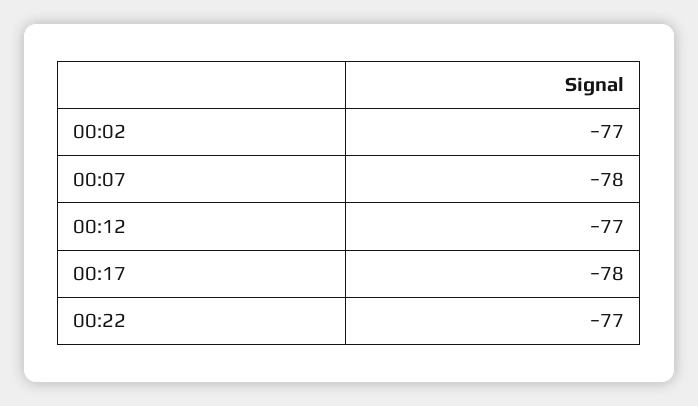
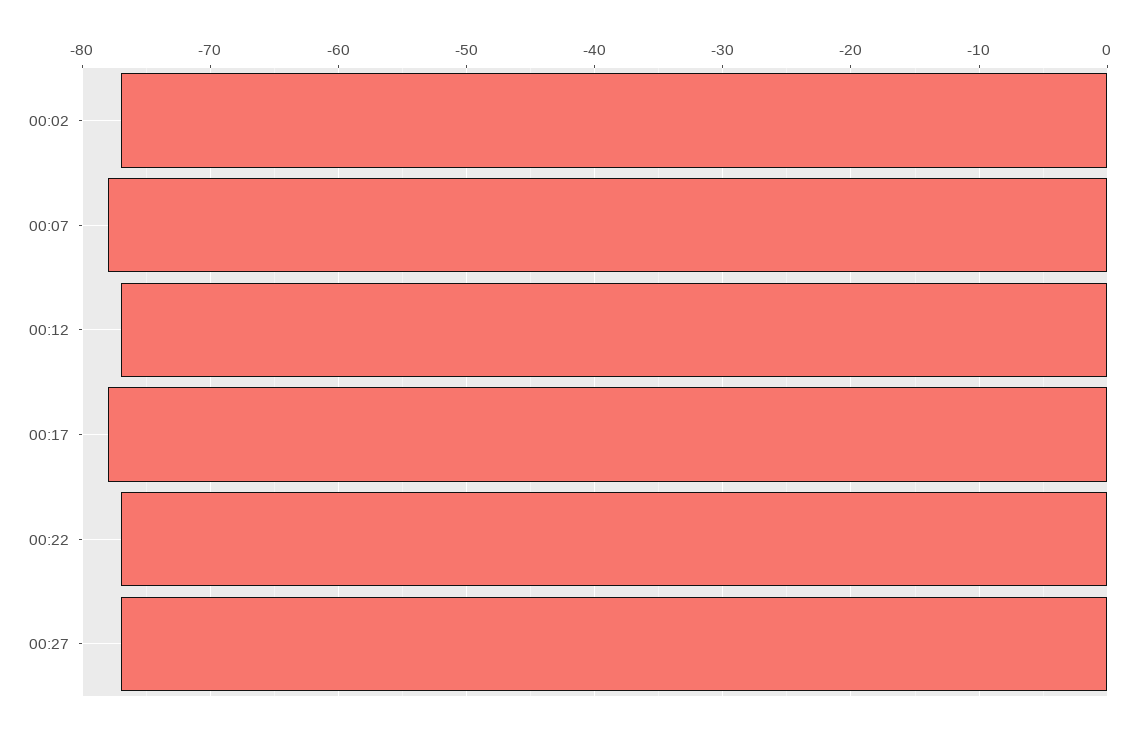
00:27: none -> -77

